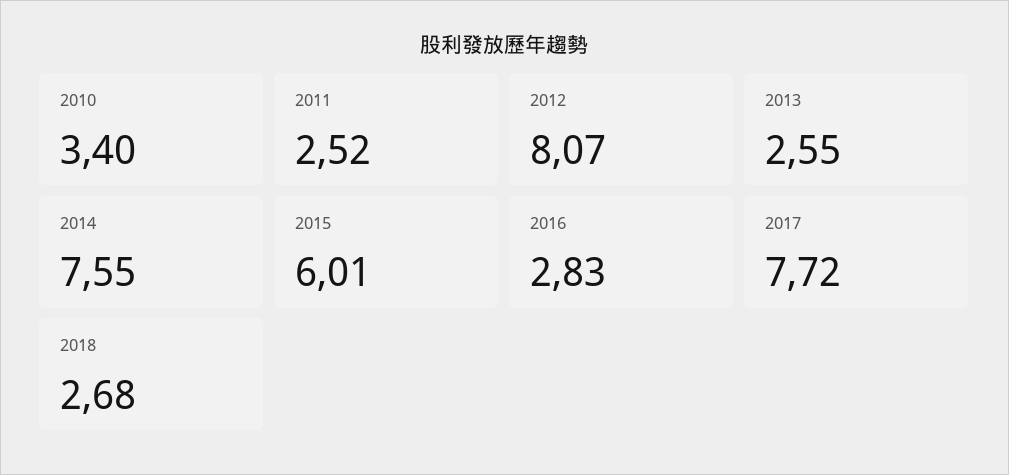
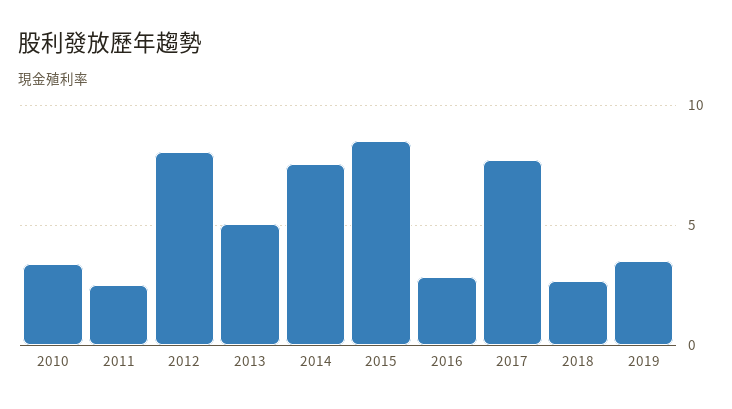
2013: 2.55 -> 5
2015: 6.01 -> 8.5
2019: none -> 3.5

